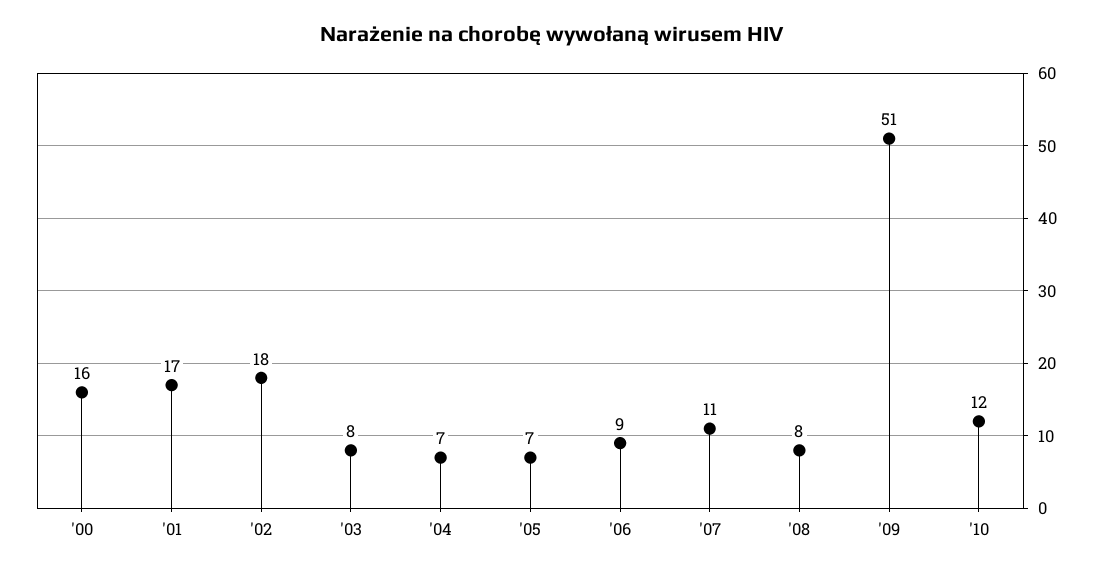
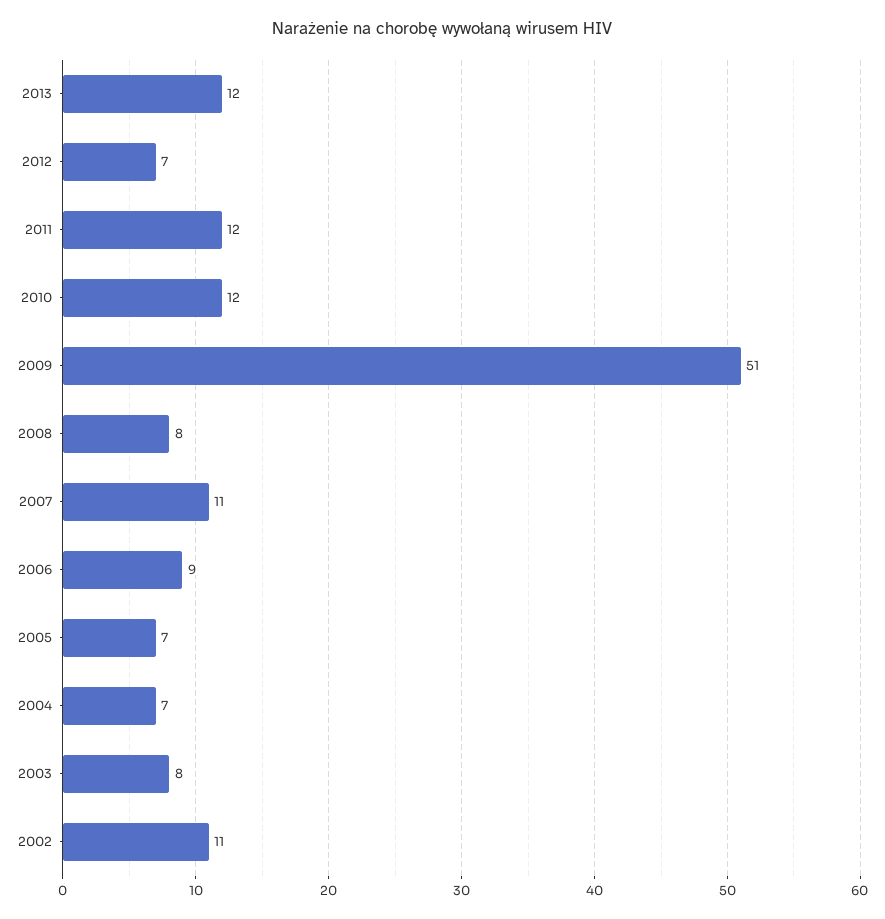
'00: 16 -> none
'01: 17 -> none
'02: 18 -> 11
2013: none -> 12
2012: none -> 7
2011: none -> 12

